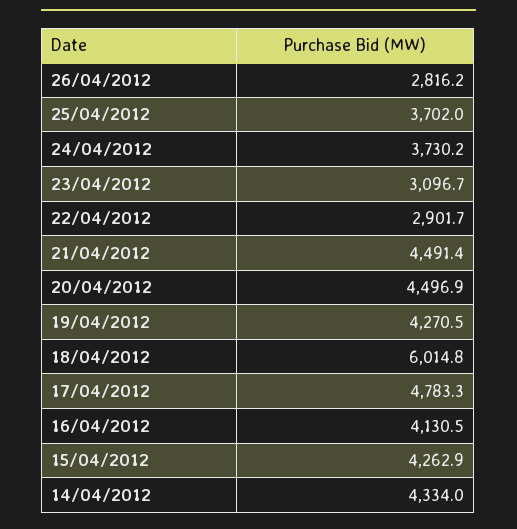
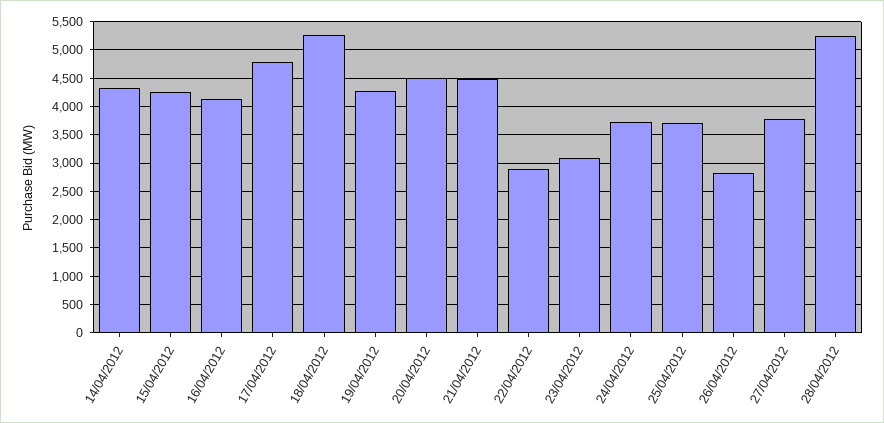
18/04/2012: 6014.8 -> 5250
27/04/2012: none -> 3750
28/04/2012: none -> 5250

